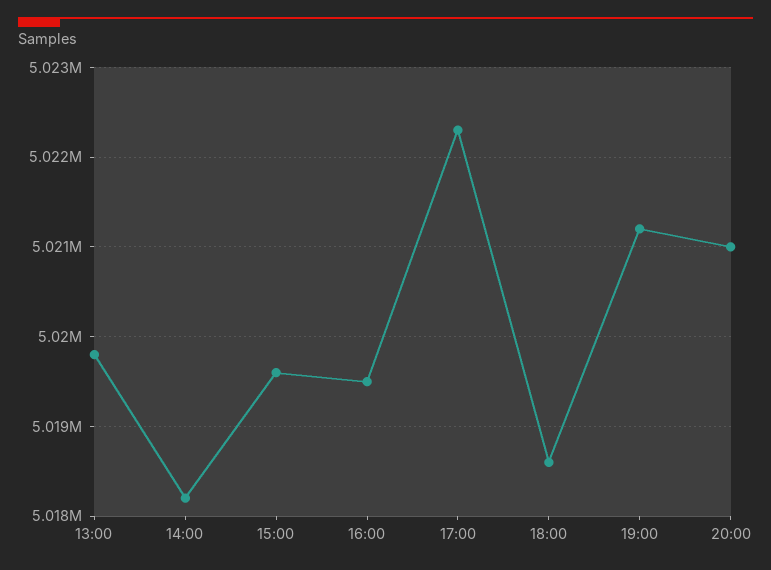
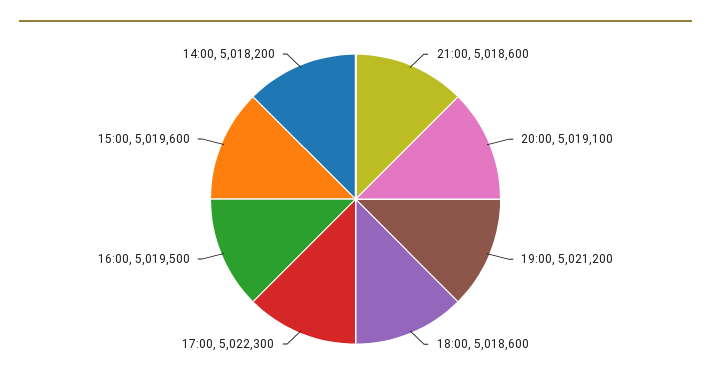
13:00: 5019800 -> none
20:00: 5021000 -> 5019100
21:00: none -> 5018600

